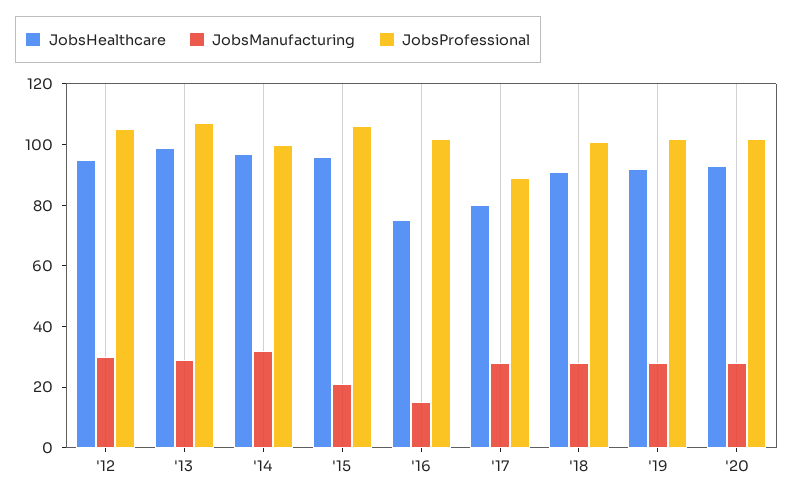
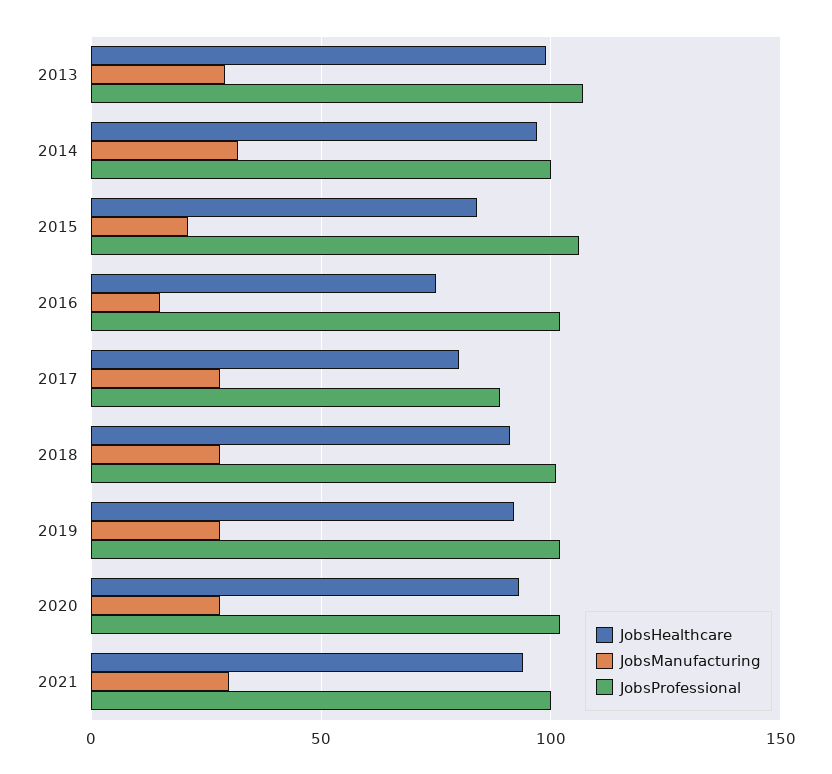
JobsHealthcare, '12: 95 -> none
JobsManufacturing, '12: 30 -> none
JobsProfessional, '12: 105 -> none
JobsHealthcare, '15: 95 -> 85
JobsHealthcare, 2021: none -> 95
JobsManufacturing, 2021: none -> 30
JobsProfessional, 2021: none -> 100

